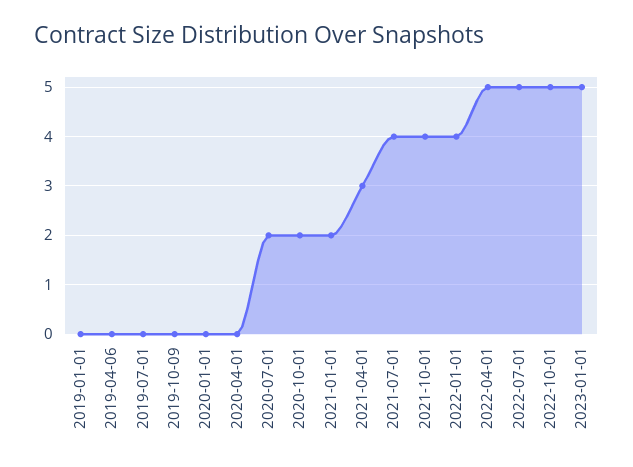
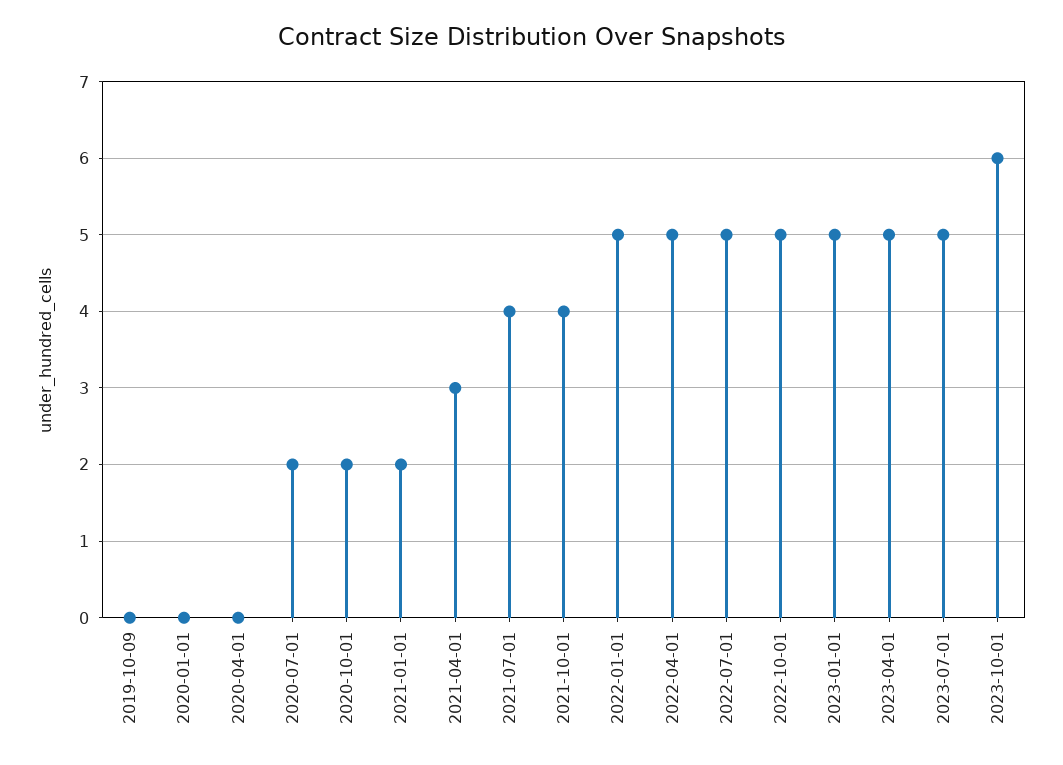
2019-01-01: 0 -> none
2019-04-06: 0 -> none
2019-07-01: 0 -> none
2022-01-01: 4 -> 5
2023-04-01: none -> 5
2023-07-01: none -> 5
2023-10-01: none -> 6

